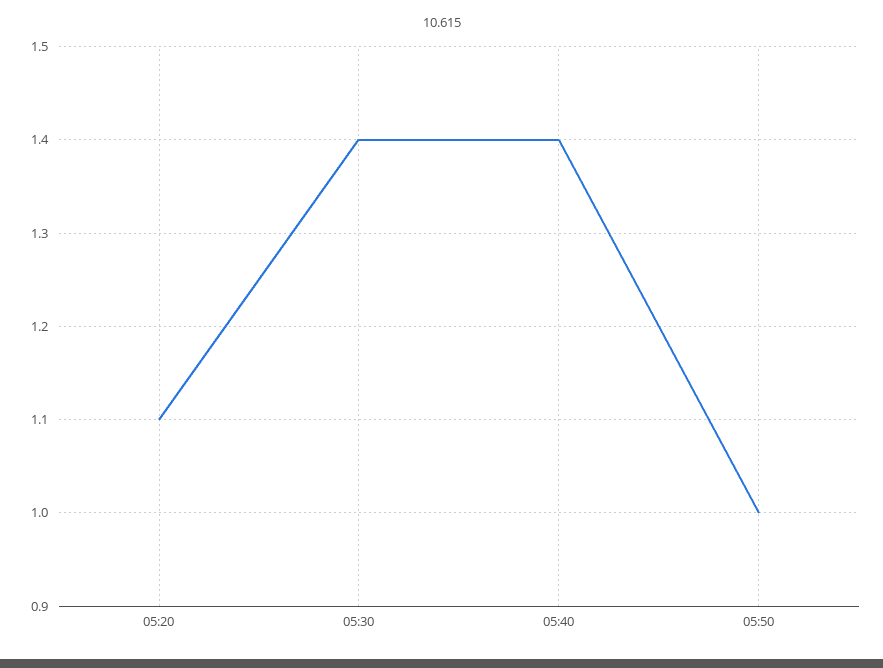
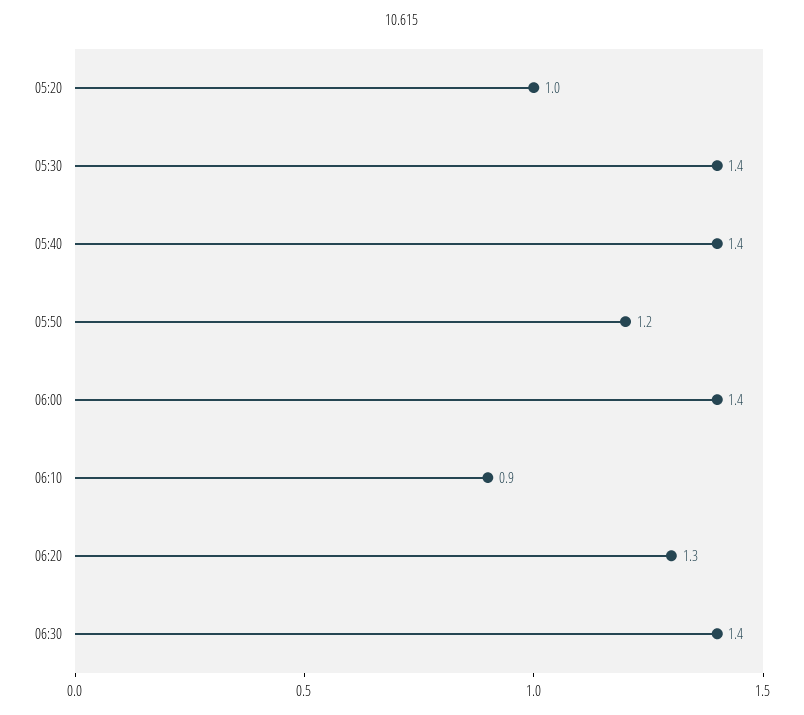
05:20: 1.1 -> 1
05:50: 1 -> 1.2
06:00: none -> 1.4
06:10: none -> 0.9
06:20: none -> 1.3
06:30: none -> 1.4

